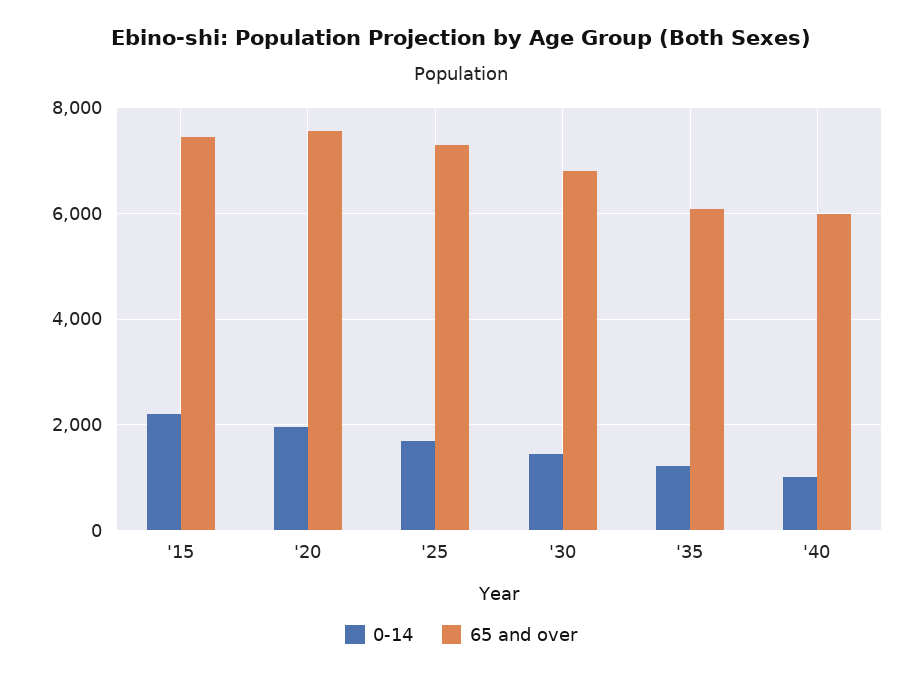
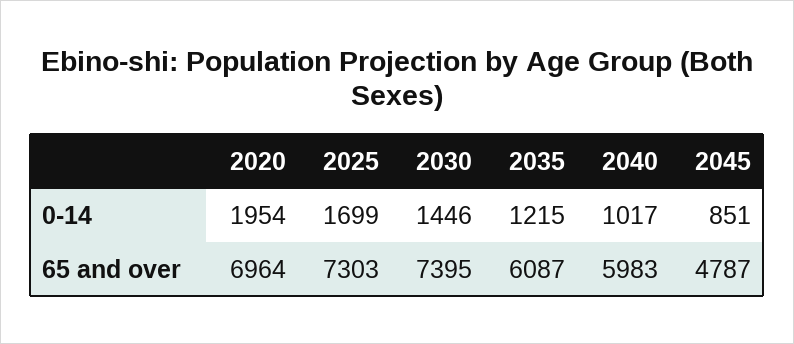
0-14, '15: 2200 -> none
65 and over, '15: 7400 -> none
65 and over, '20: 7600 -> 6964
65 and over, '30: 6800 -> 7395
0-14, 2045: none -> 851
65 and over, 2045: none -> 4787

